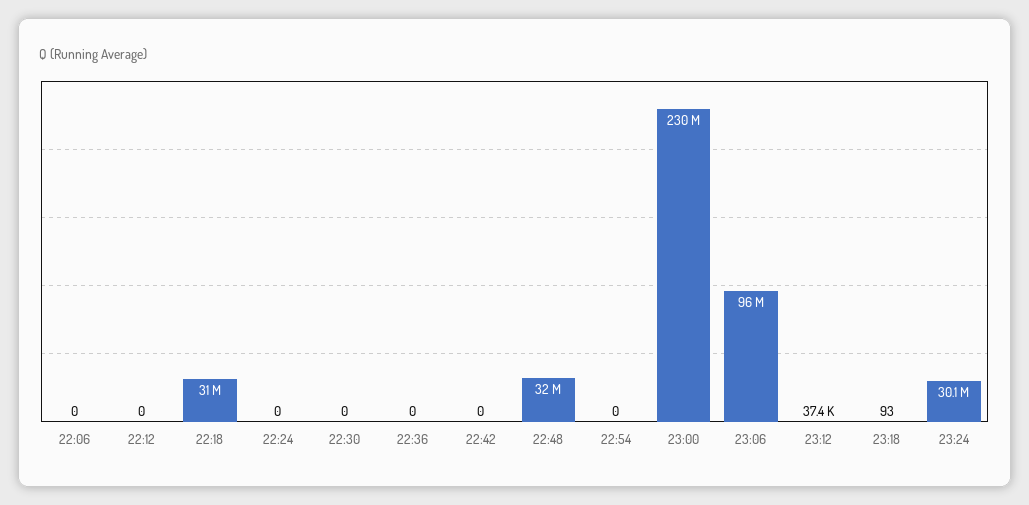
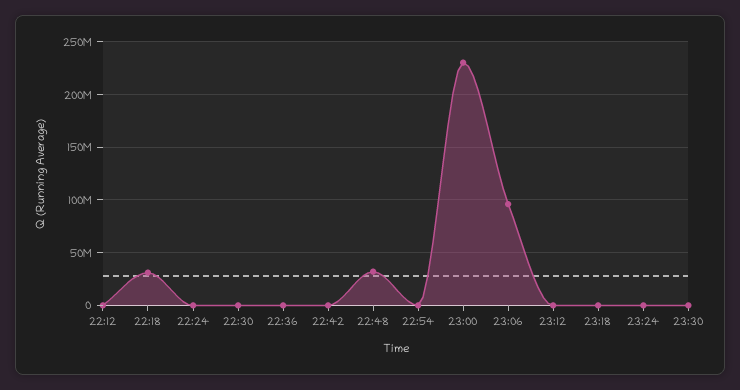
22:06: 0 -> none
23:24: 30100000 -> 0
23:30: none -> 0

